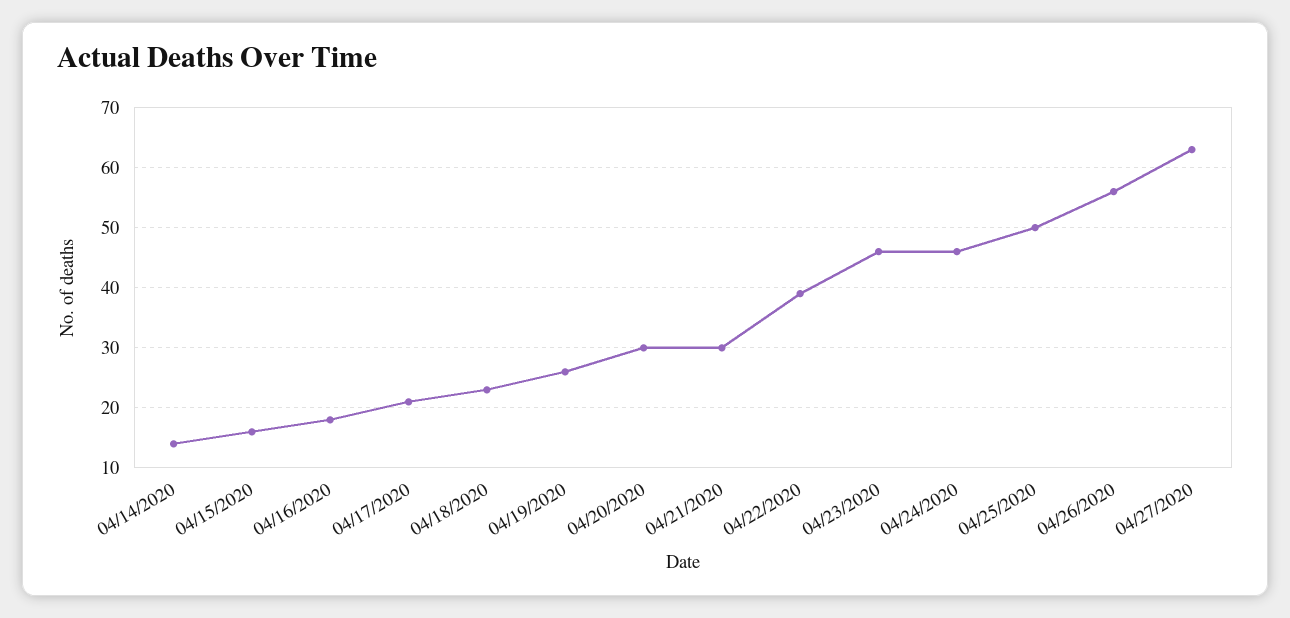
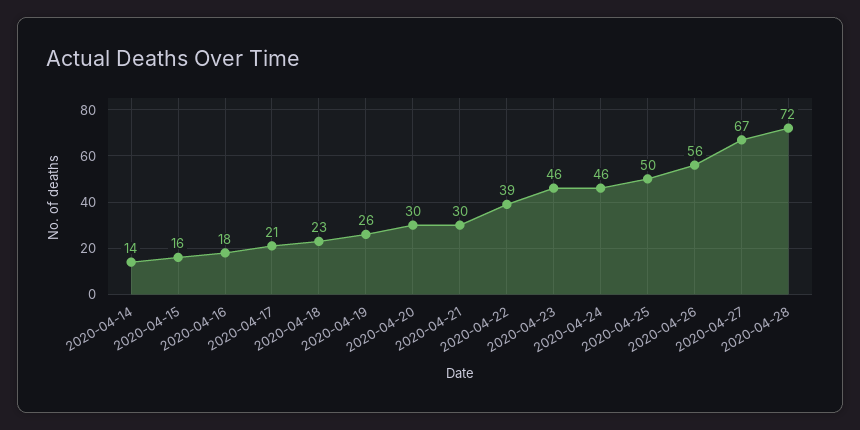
04/27/2020: 63 -> 67
2020-04-28: none -> 72

